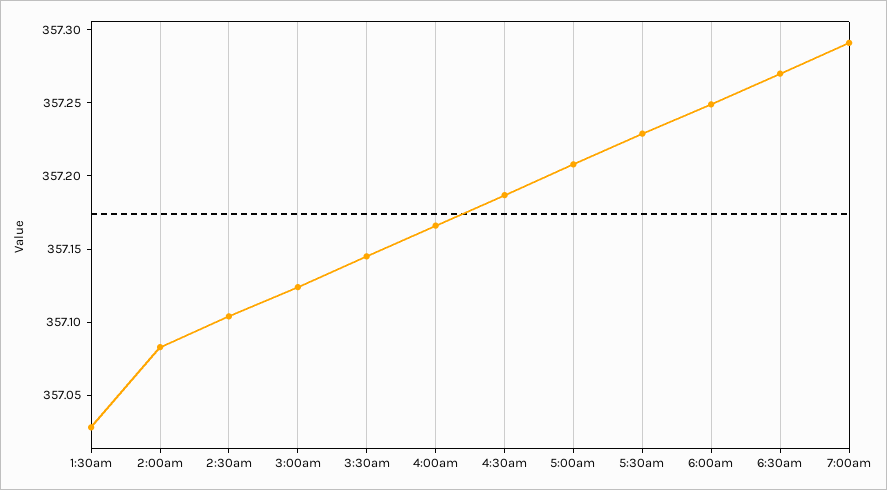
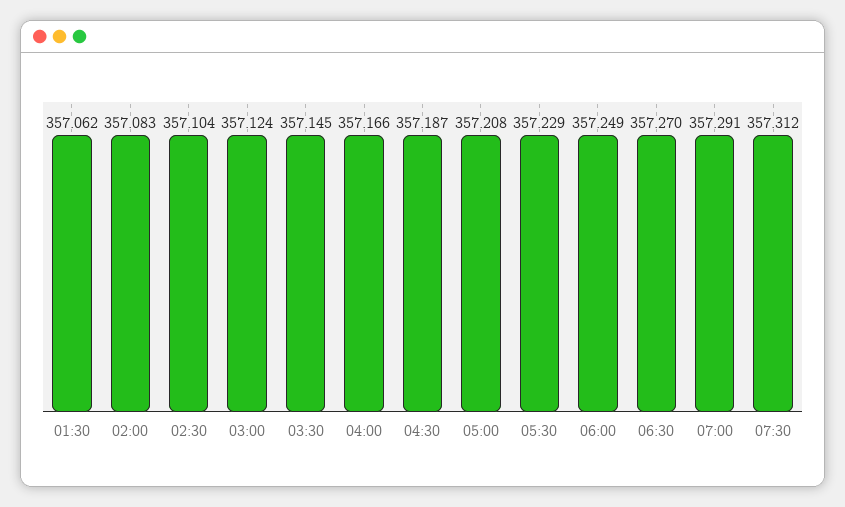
1:30am: 357.03 -> 357.062
07:30: none -> 357.312

